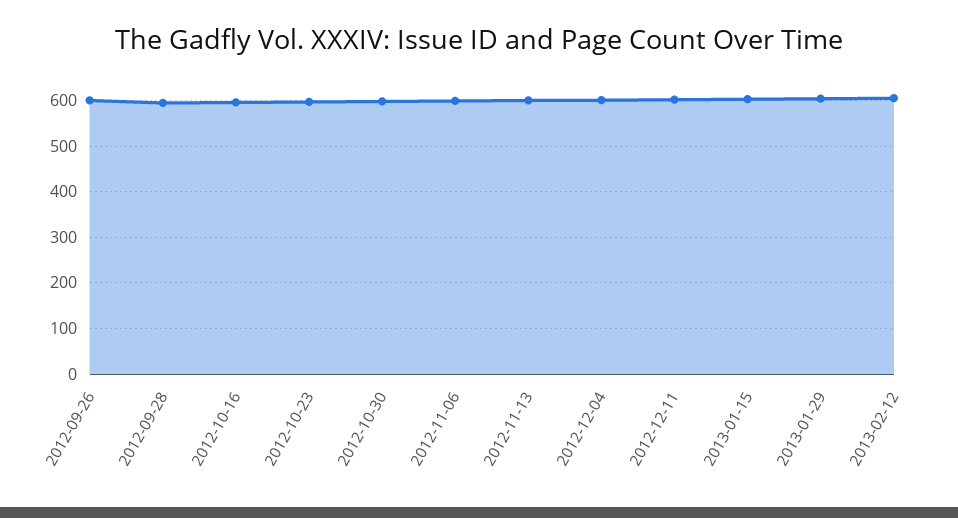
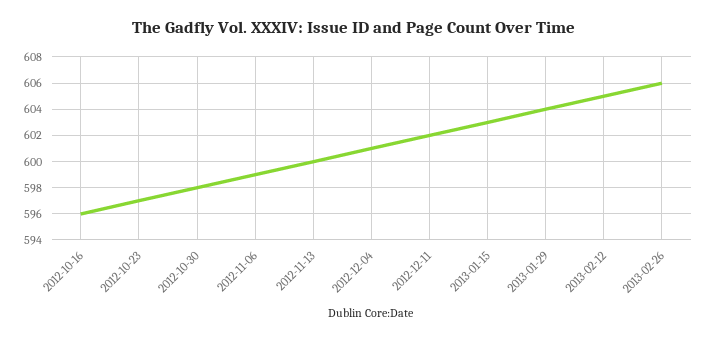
2012-09-26: 600 -> none
2012-09-28: 600 -> none
2013-02-26: none -> 606

